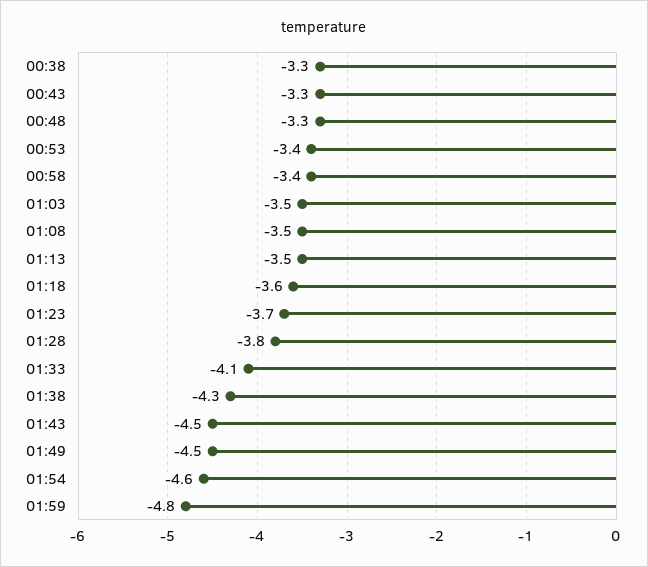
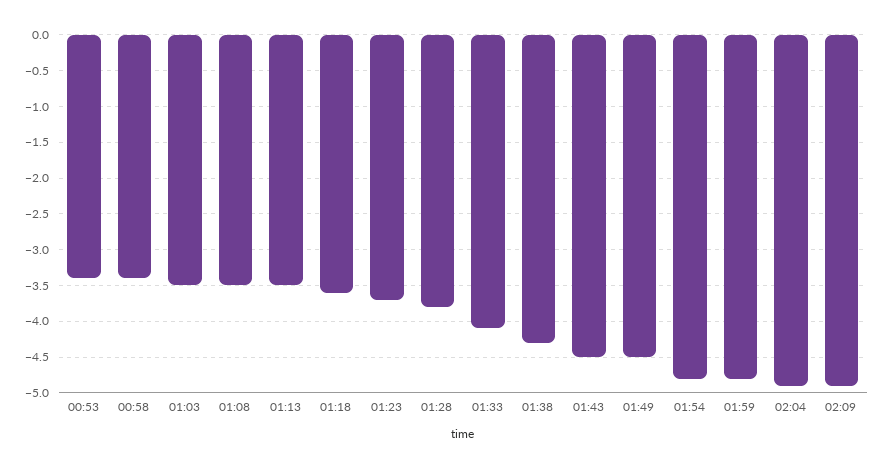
00:38: -3.3 -> none
00:43: -3.3 -> none
00:48: -3.3 -> none
01:54: -4.6 -> -4.8
02:04: none -> -4.9
02:09: none -> -4.9

